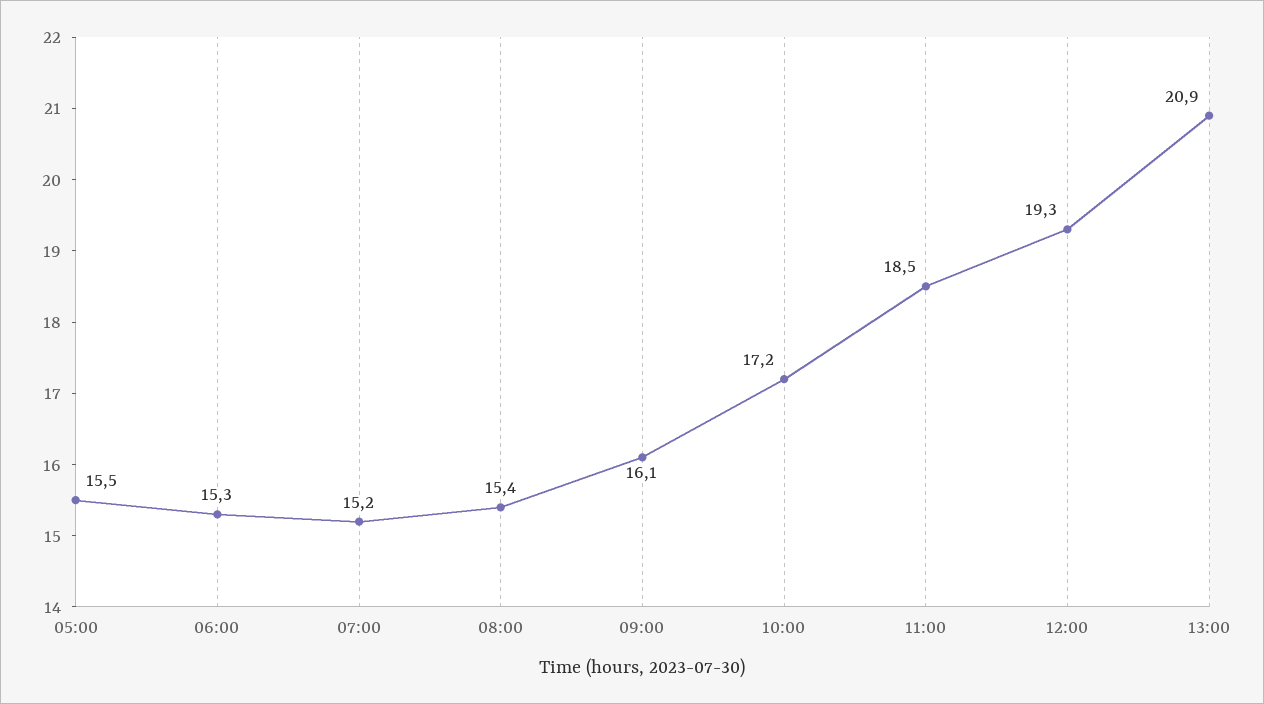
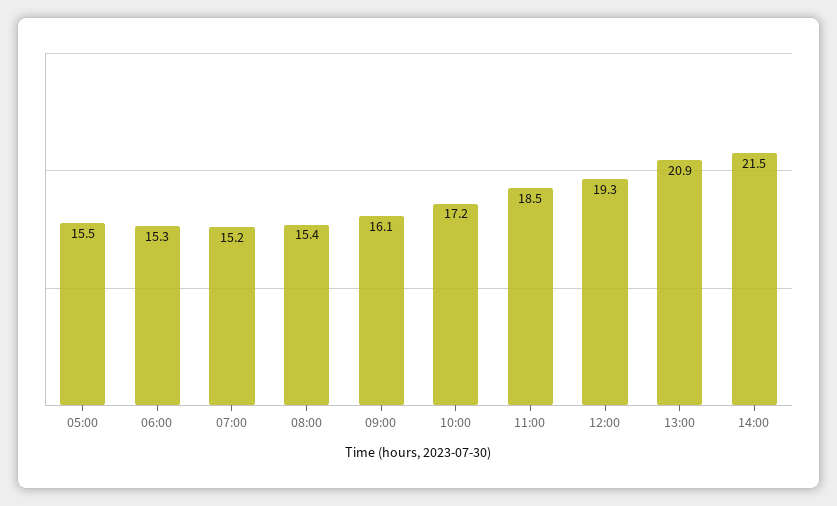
14:00: none -> 21.5

